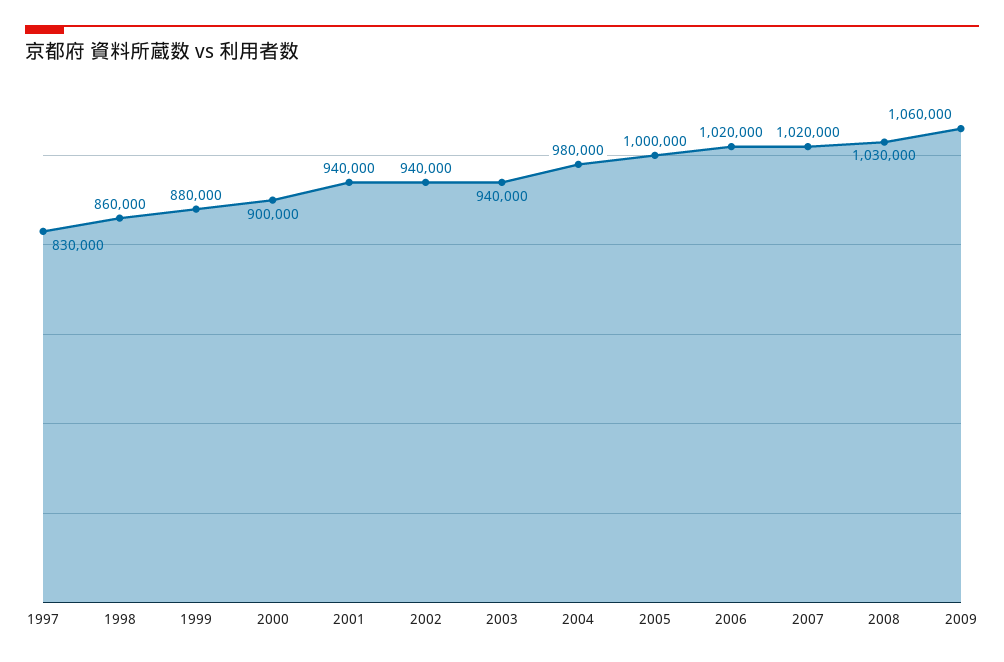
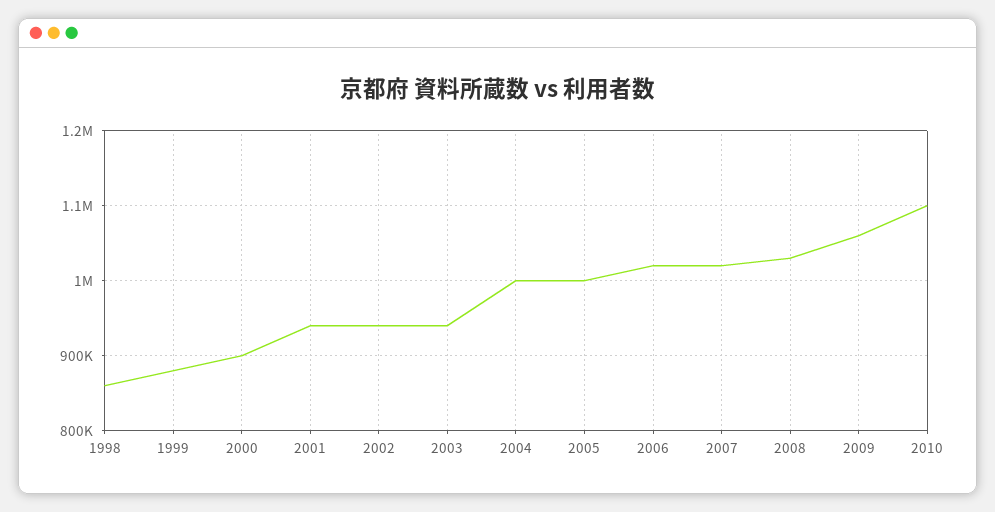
1997: 830000 -> none
2004: 980000 -> 1000000
2010: none -> 1100000

